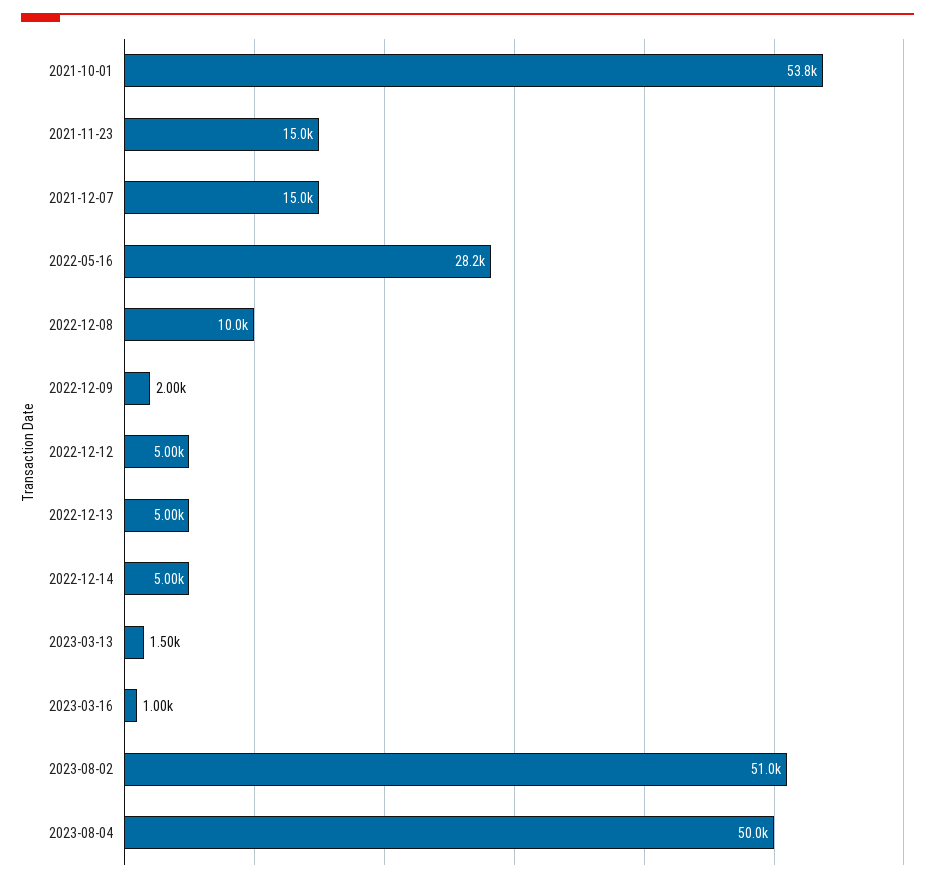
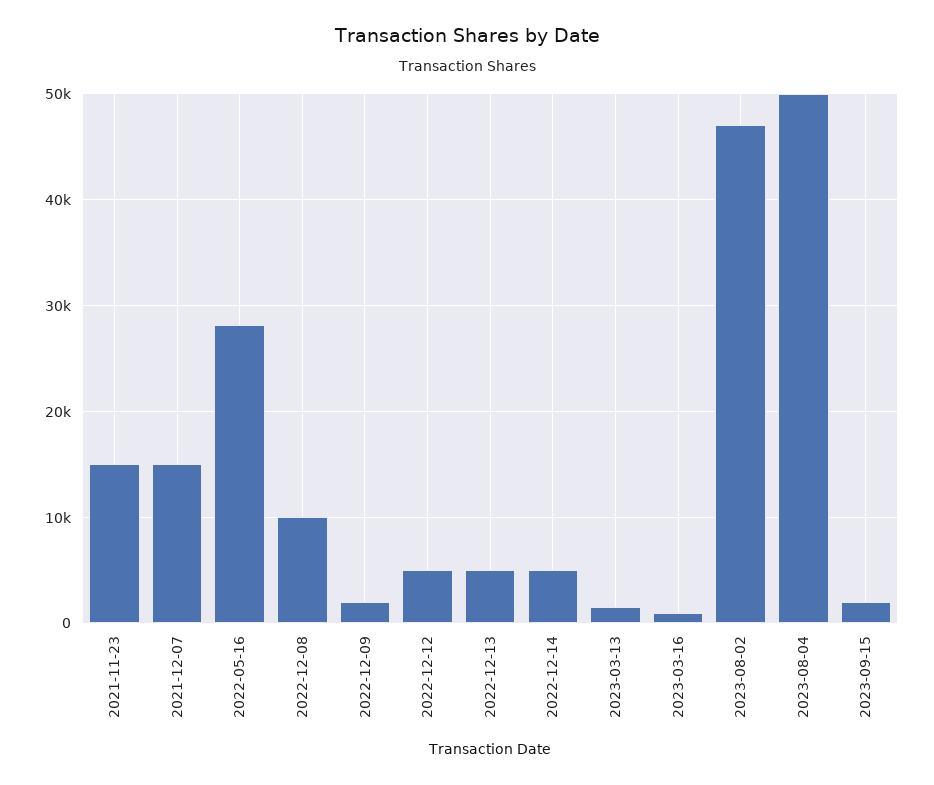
2021-10-01: 53800 -> none
2023-08-02: 51000 -> 47000
2023-09-15: none -> 2000

